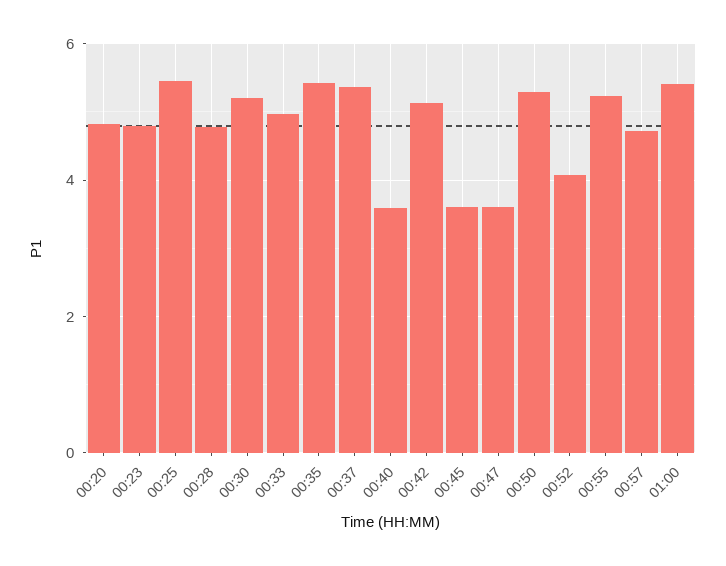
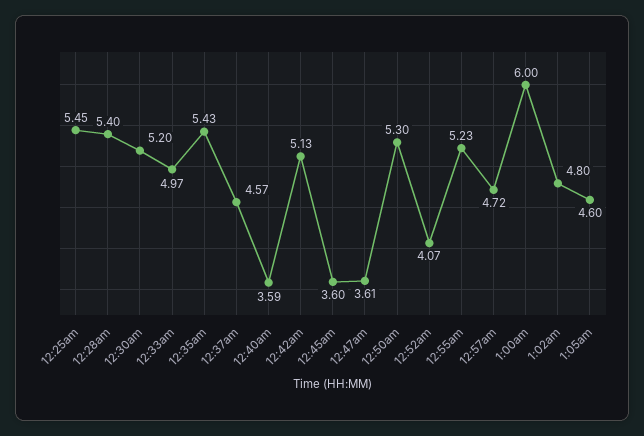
00:20: 4.8 -> none
00:23: 4.8 -> none
00:28: 4.8 -> 5.4
00:37: 5.4 -> 4.57
01:00: 5.4 -> 6
1:02am: none -> 4.8
1:05am: none -> 4.6

